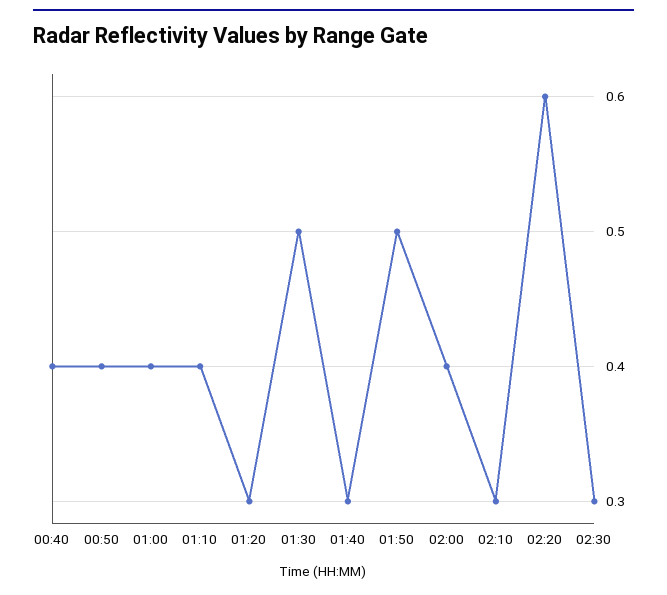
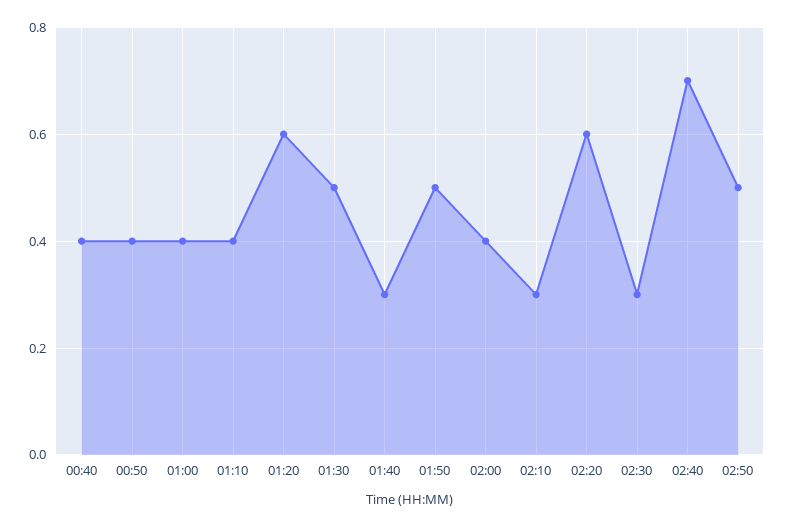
01:20: 0.3 -> 0.6
02:40: none -> 0.7
02:50: none -> 0.5

